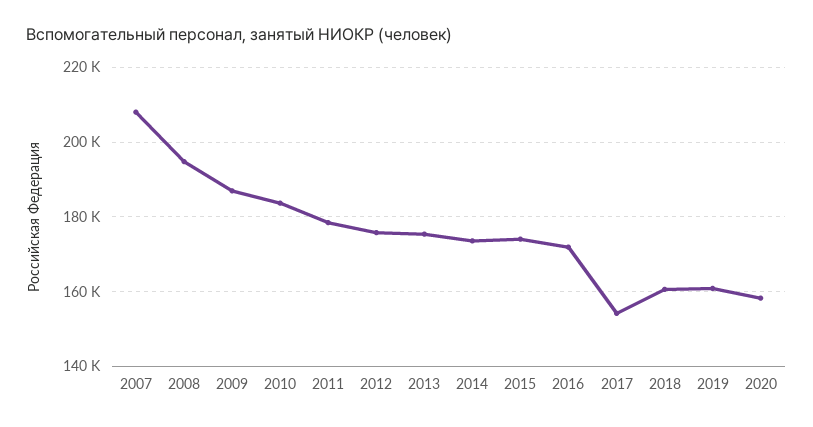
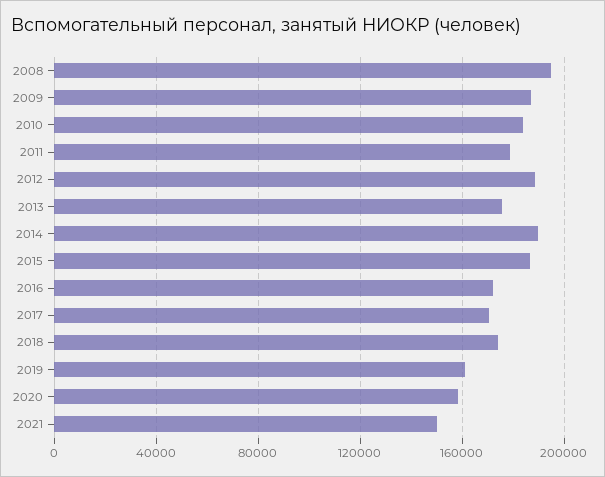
2007: 208000 -> none
2012: 176000 -> 190000
2014: 174000 -> 190000
2015: 174000 -> 185000
2017: 154000 -> 170000
2018: 160000 -> 175000
2021: none -> 150000

